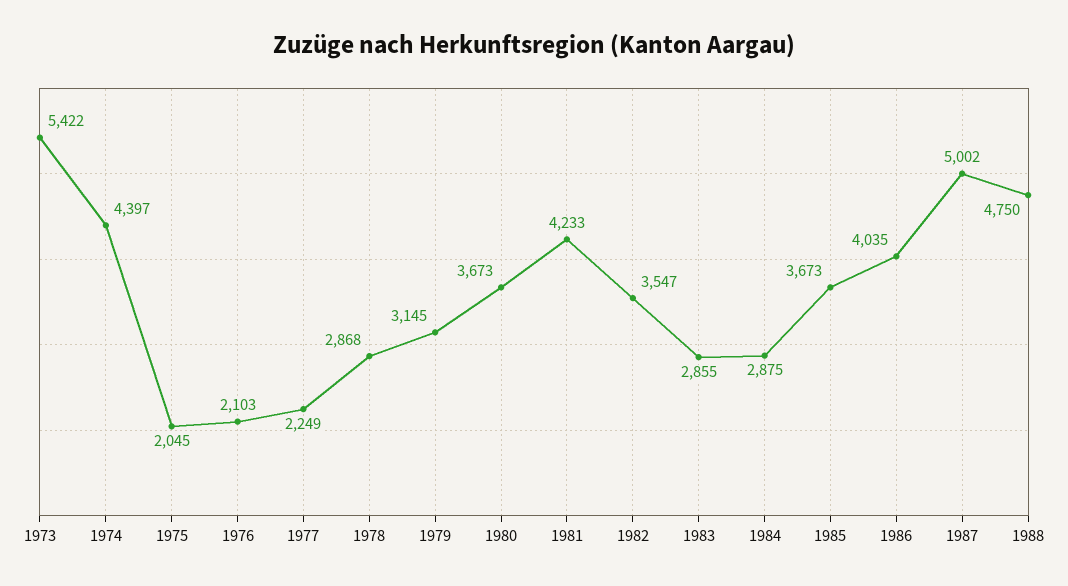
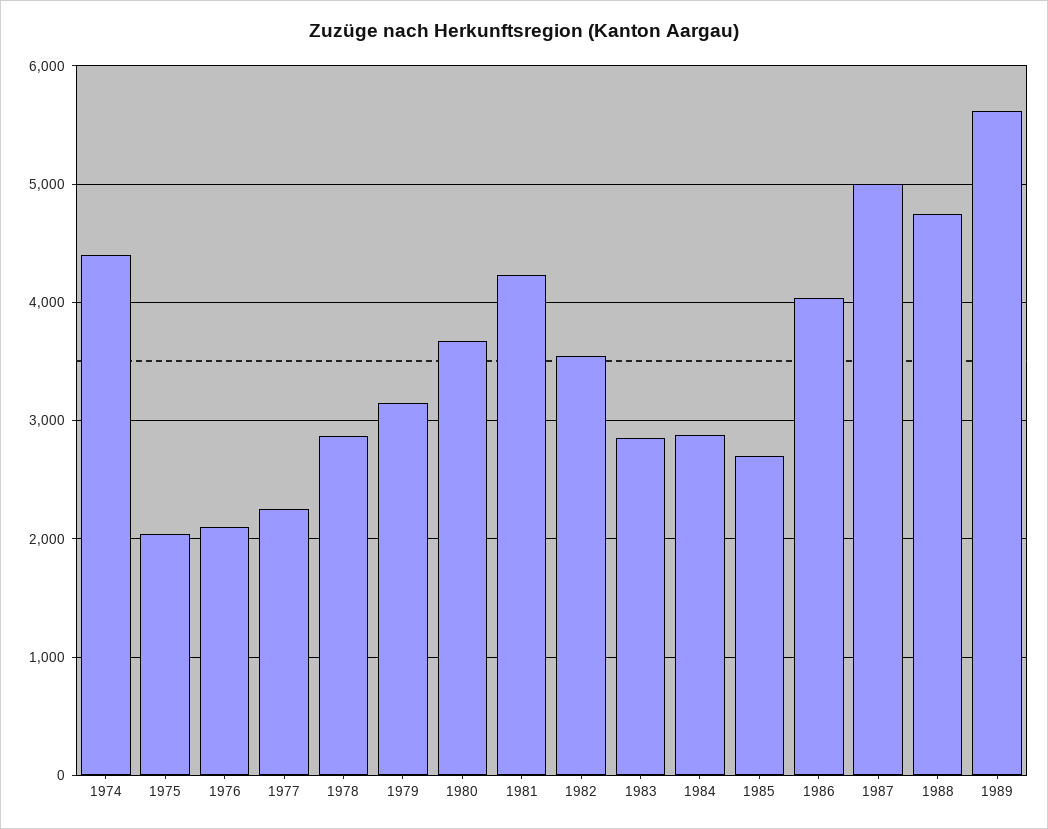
1973: 5422 -> none
1985: 3673 -> 2700
1989: none -> 5600

